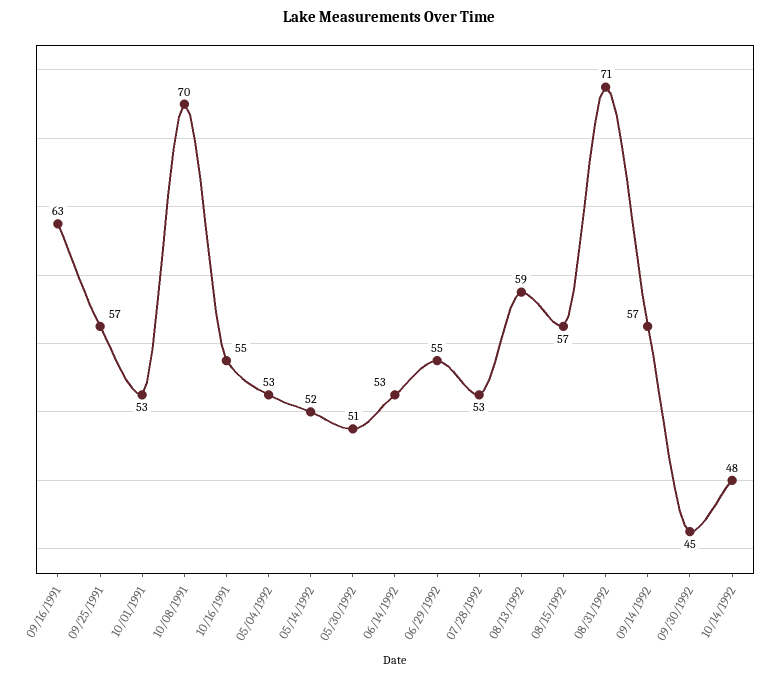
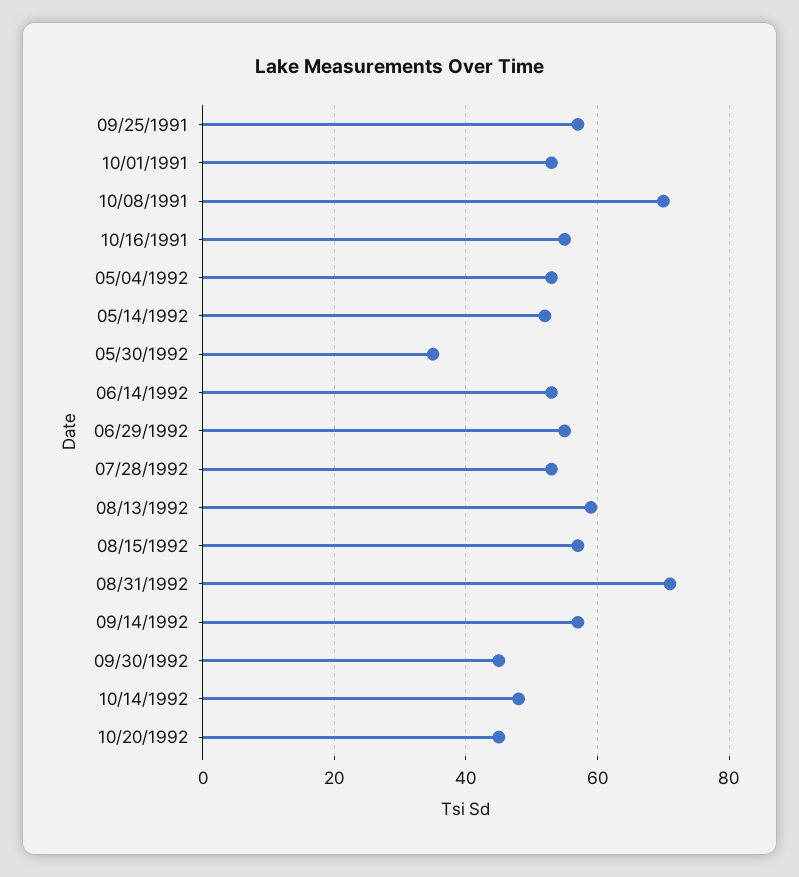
09/16/1991: 63 -> none
05/30/1992: 51 -> 35
10/20/1992: none -> 45

